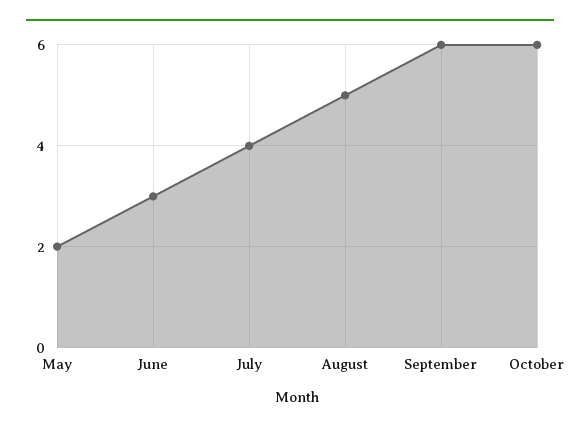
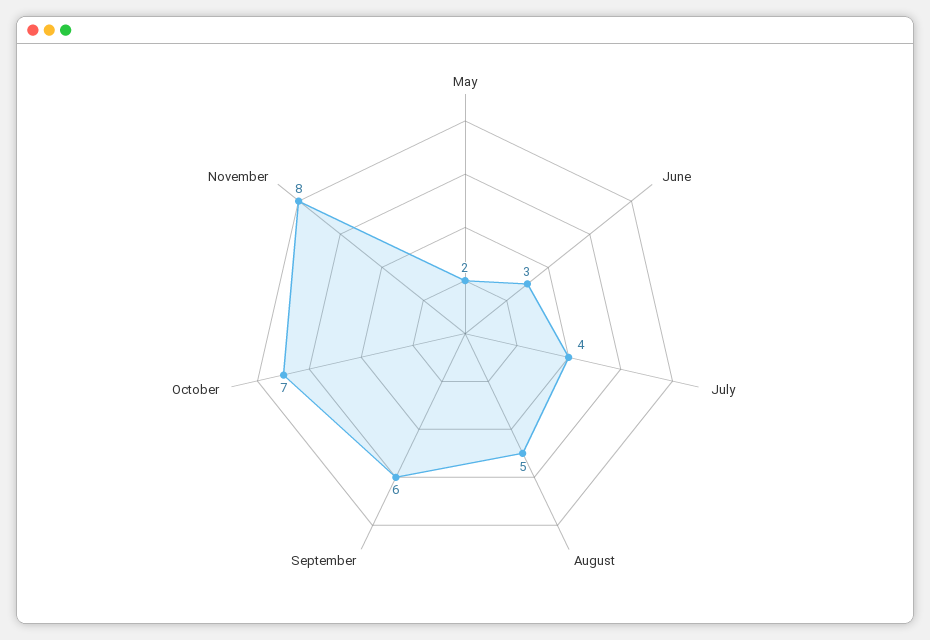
October: 6 -> 7
November: none -> 8

